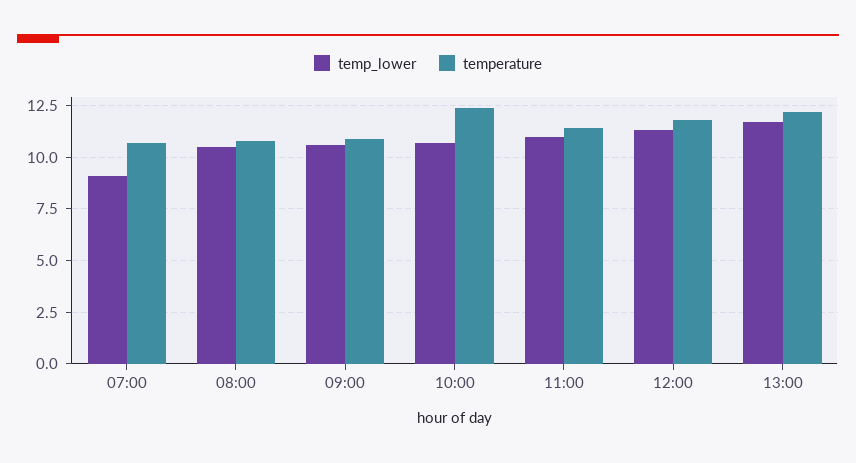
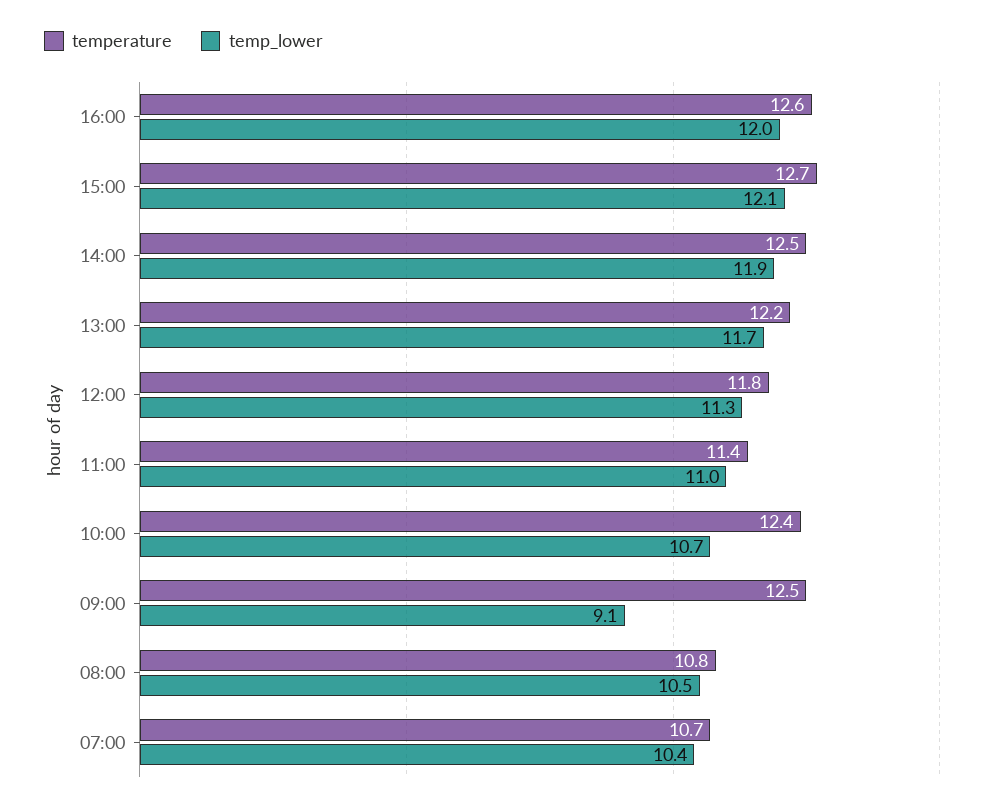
temp_lower, 07:00: 9 -> 10.4
temp_lower, 09:00: 10.5 -> 9.1
temperature, 09:00: 11 -> 12.5
temperature, 16:00: none -> 12.6
temp_lower, 16:00: none -> 12
temperature, 15:00: none -> 12.7
temp_lower, 15:00: none -> 12.1
temperature, 14:00: none -> 12.5
temp_lower, 14:00: none -> 11.9

